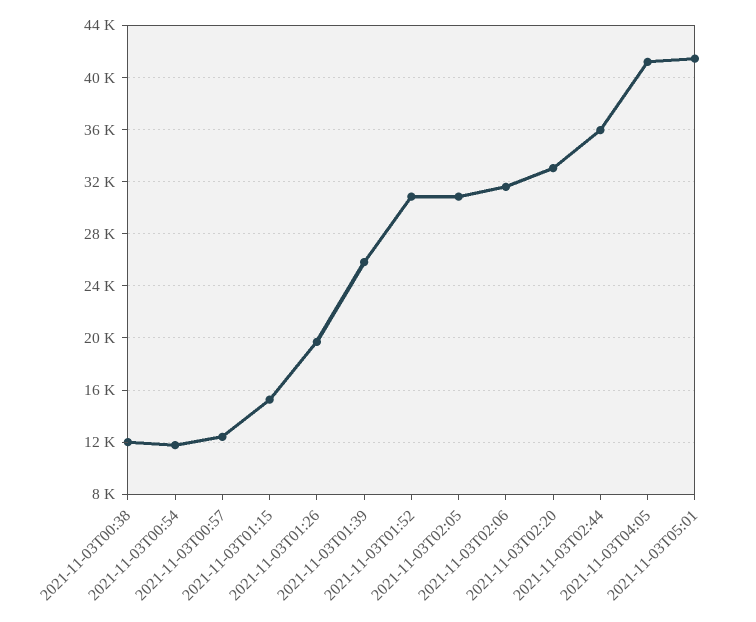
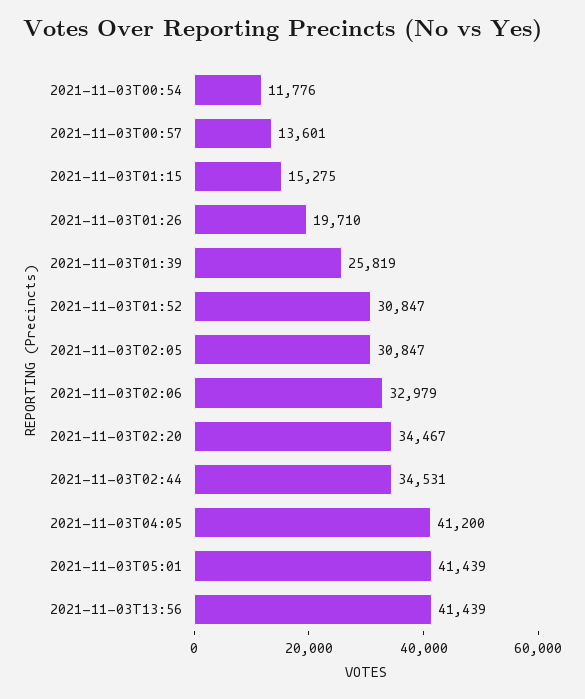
2021-11-03T00:38: 12000 -> none
2021-11-03T00:57: 12500 -> 13601
2021-11-03T02:06: 31500 -> 32979
2021-11-03T02:20: 33000 -> 34467
2021-11-03T02:44: 36000 -> 34531
2021-11-03T13:56: none -> 41439

